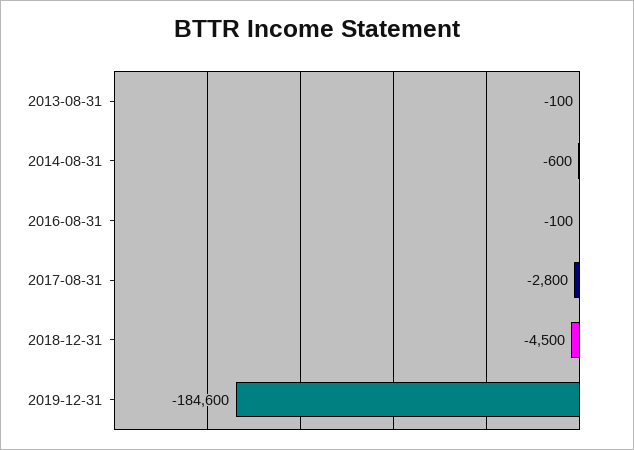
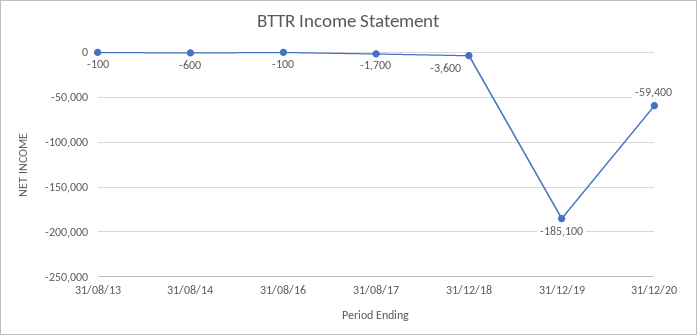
2017-08-31: -2800 -> -1700
2018-12-31: -4500 -> -3600
2019-12-31: -184600 -> -185100
31/12/20: none -> -59400

